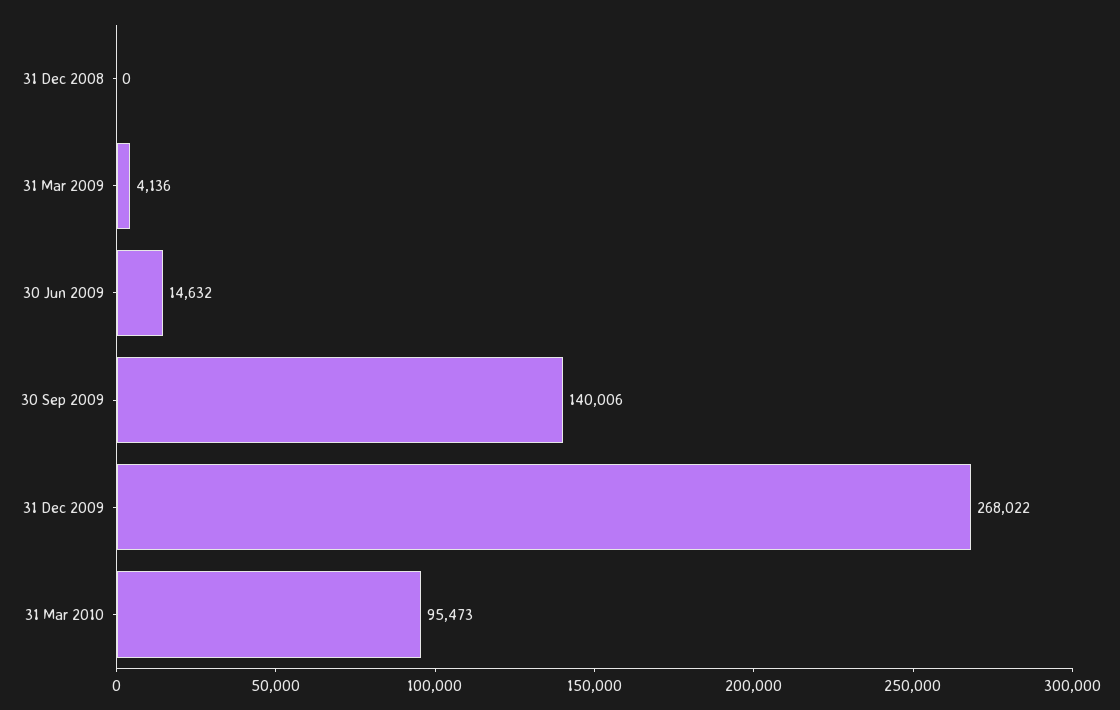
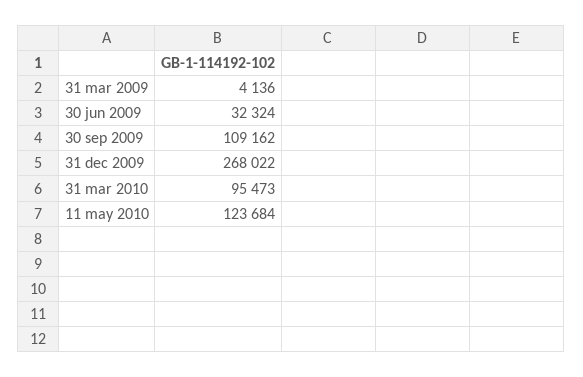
31 Dec 2008: 0 -> none
30 Jun 2009: 14632 -> 32324
30 Sep 2009: 140006 -> 109162
11 may 2010: none -> 123684

